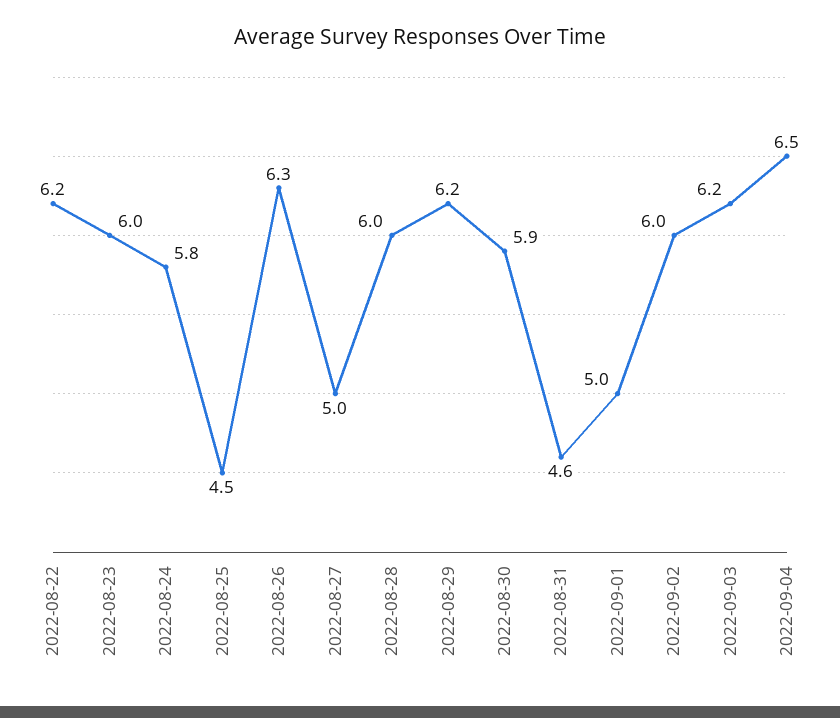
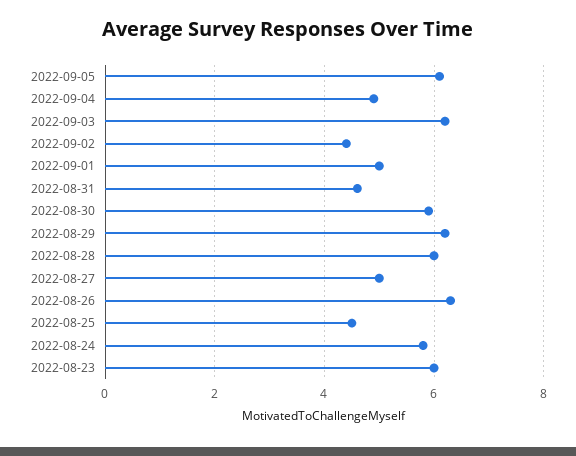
2022-08-22: 6.2 -> none
2022-09-02: 6 -> 4.5
2022-09-04: 6.5 -> 5
2022-09-05: none -> 6

